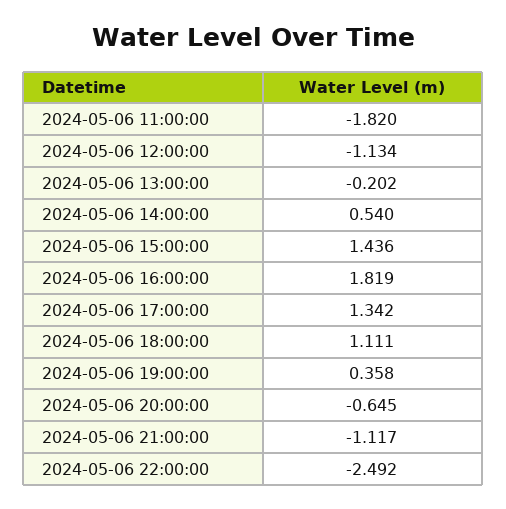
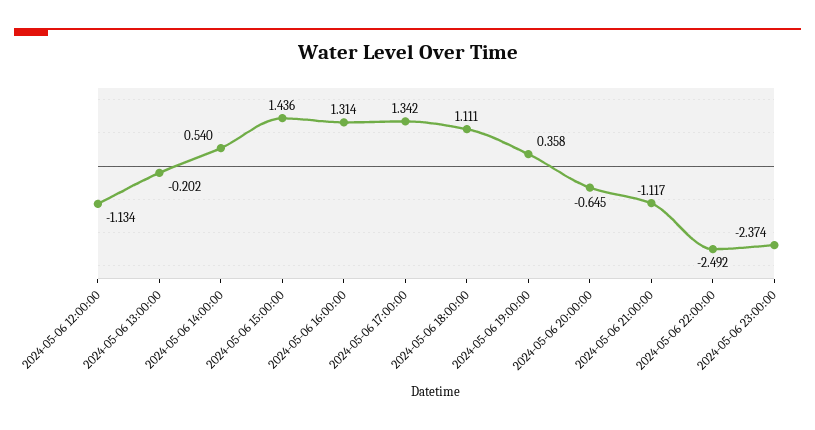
2024-05-06 11:00:00: -1.82 -> none
2024-05-06 16:00:00: 1.819 -> 1.314
2024-05-06 23:00:00: none -> -2.374

